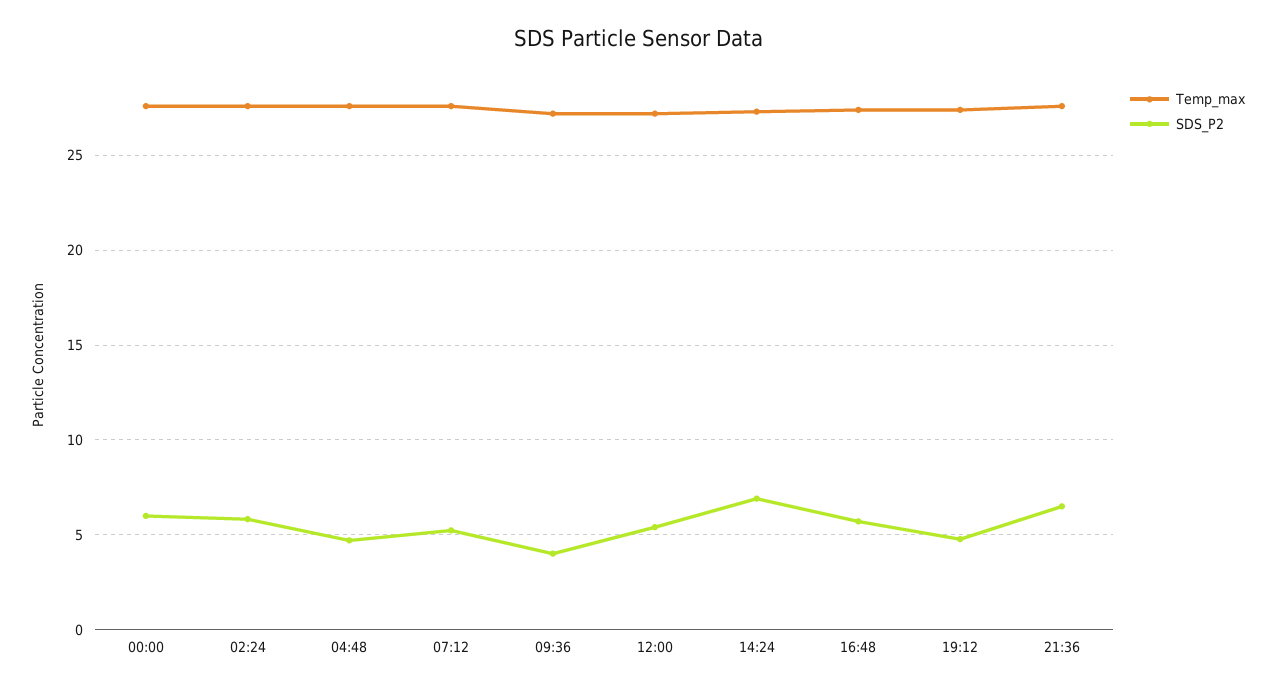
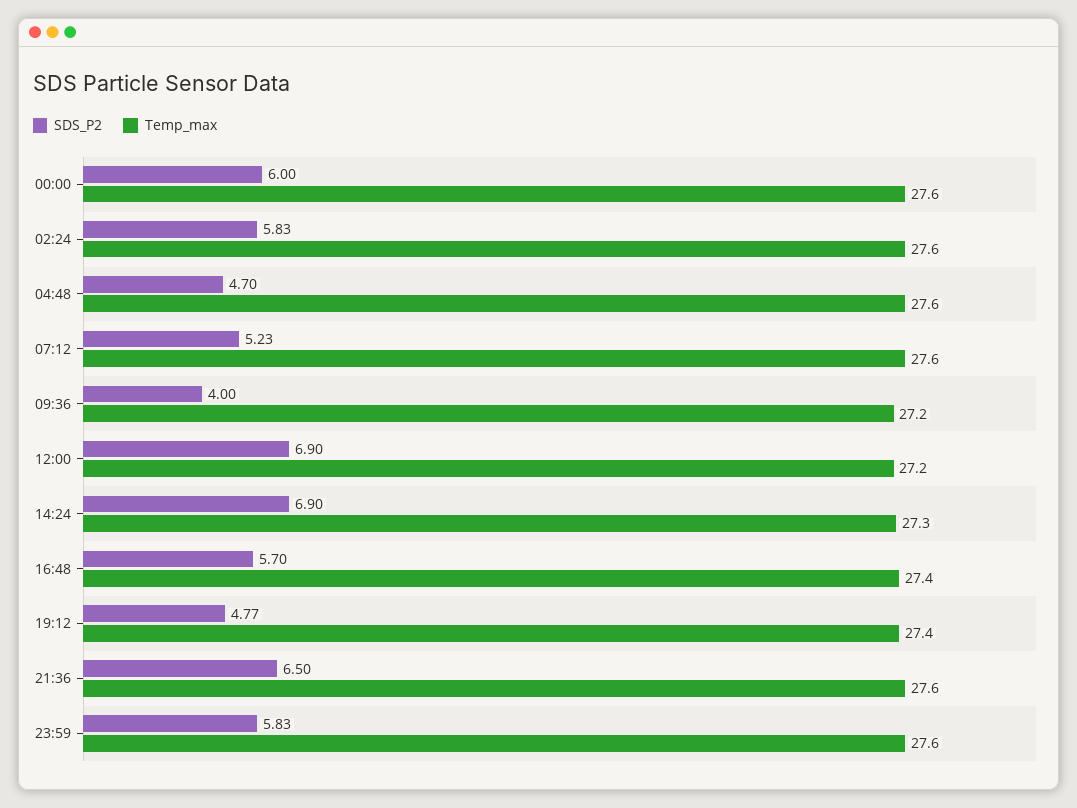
SDS_P2, 12:00: 5.5 -> 6.9
SDS_P2, 23:59: none -> 5.83
Temp_max, 23:59: none -> 27.6

